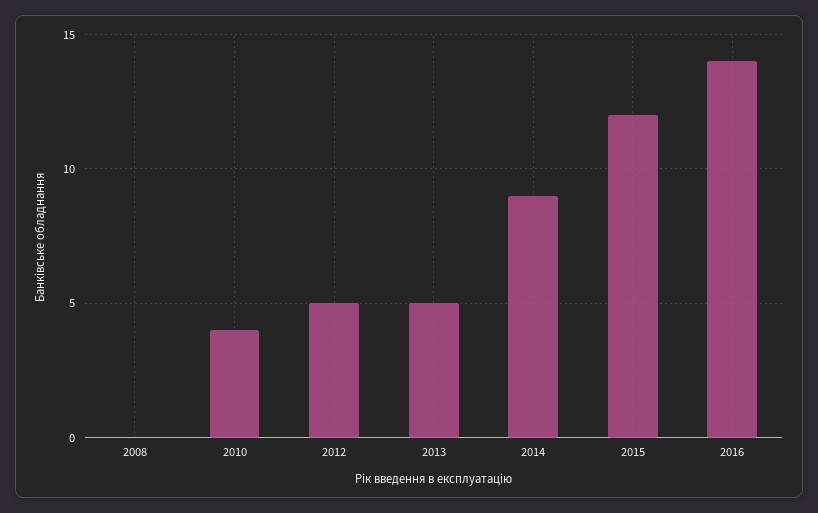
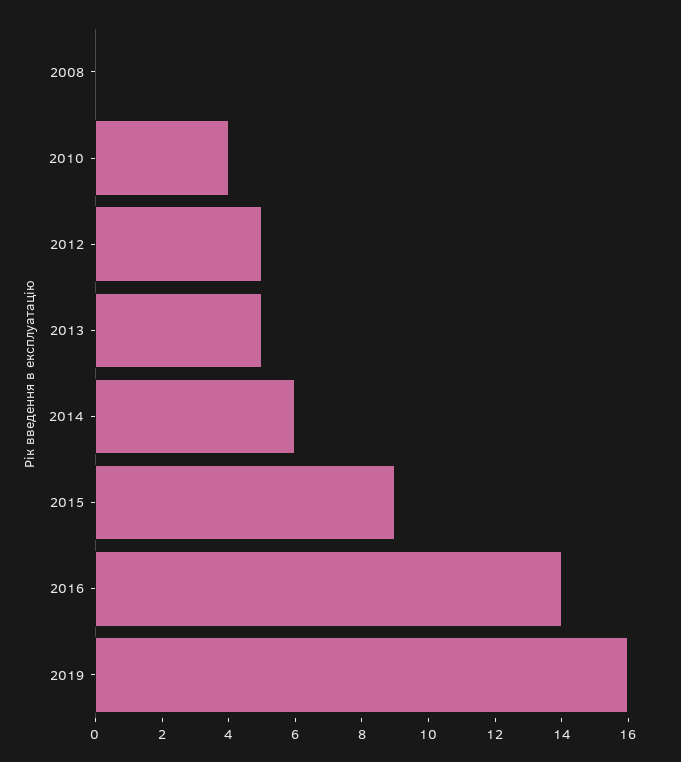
2014: 9 -> 6
2015: 12 -> 9
2019: none -> 16

